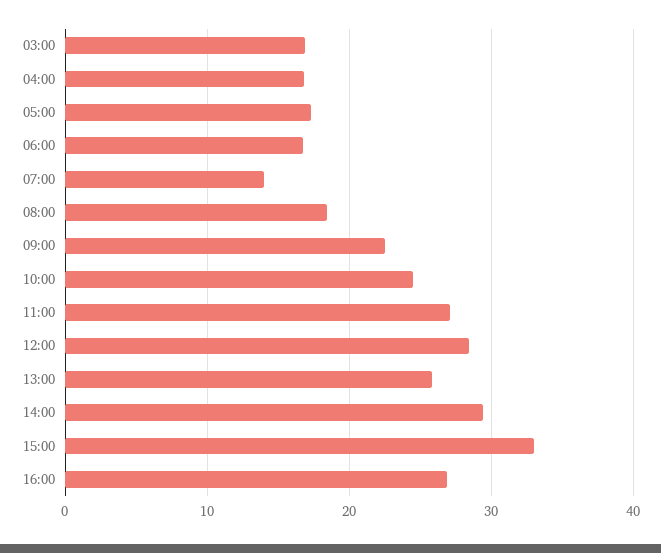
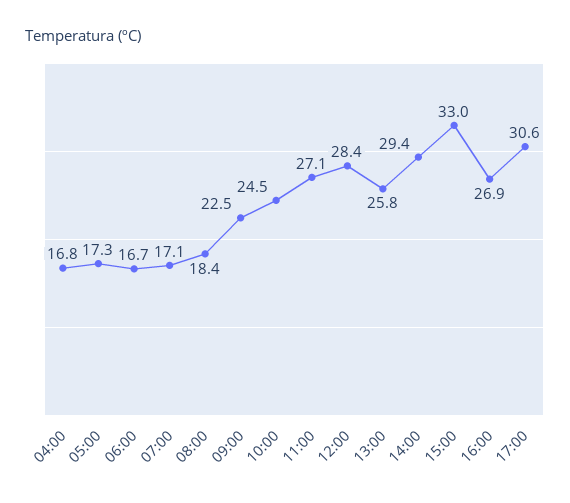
03:00: 17 -> none
07:00: 14 -> 17.1
17:00: none -> 30.6

